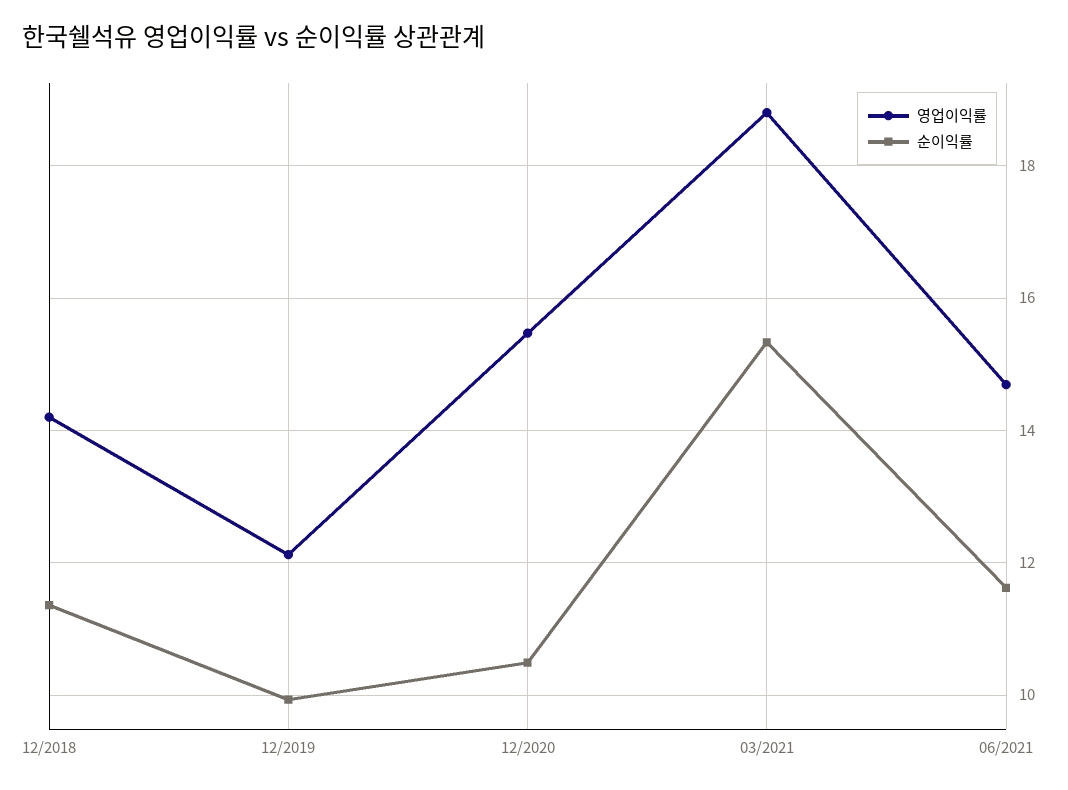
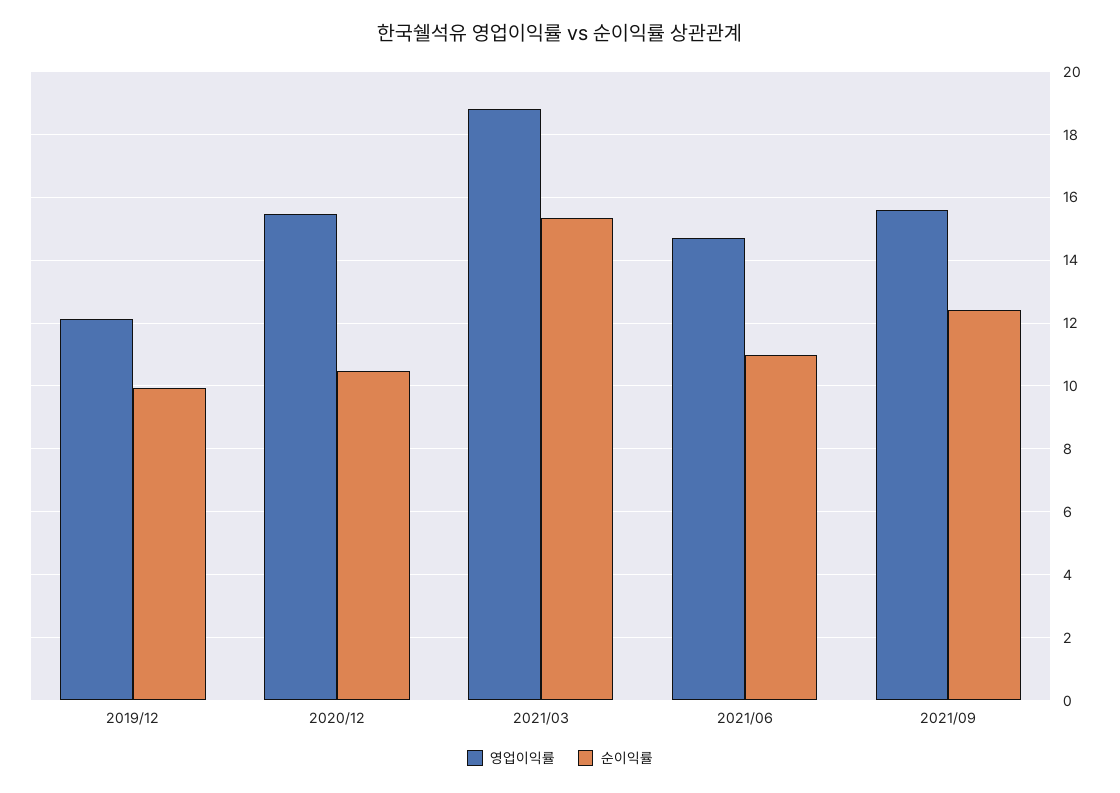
영업이익률, 12/2018: 14.2 -> none
순이익률, 12/2018: 11.4 -> none
순이익률, 06/2021: 11.6 -> 11
영업이익률, 2021/09: none -> 15.6
순이익률, 2021/09: none -> 12.4

